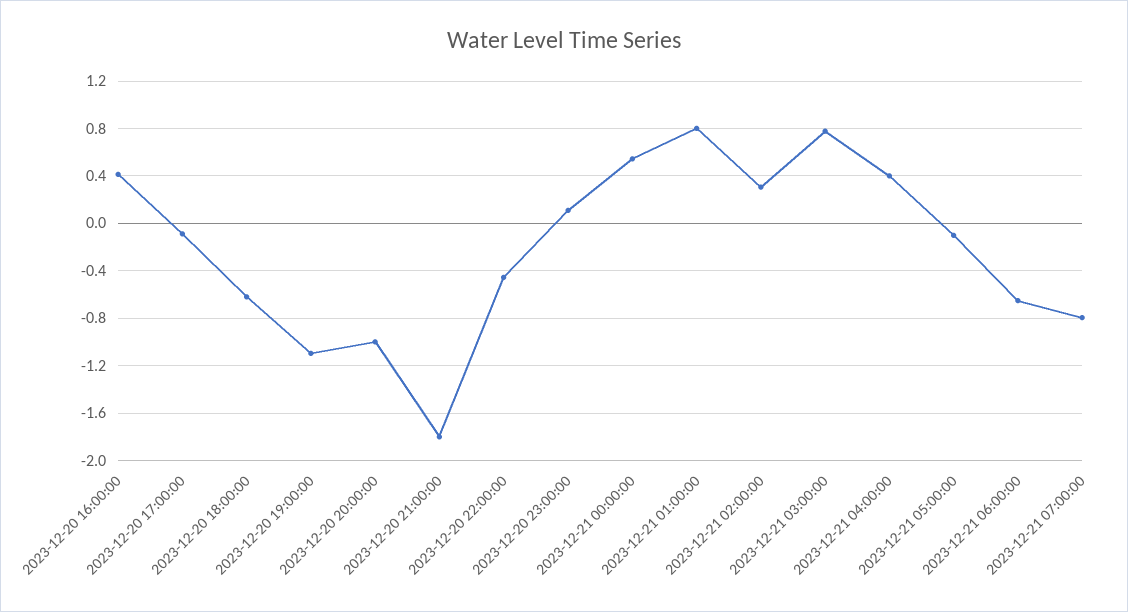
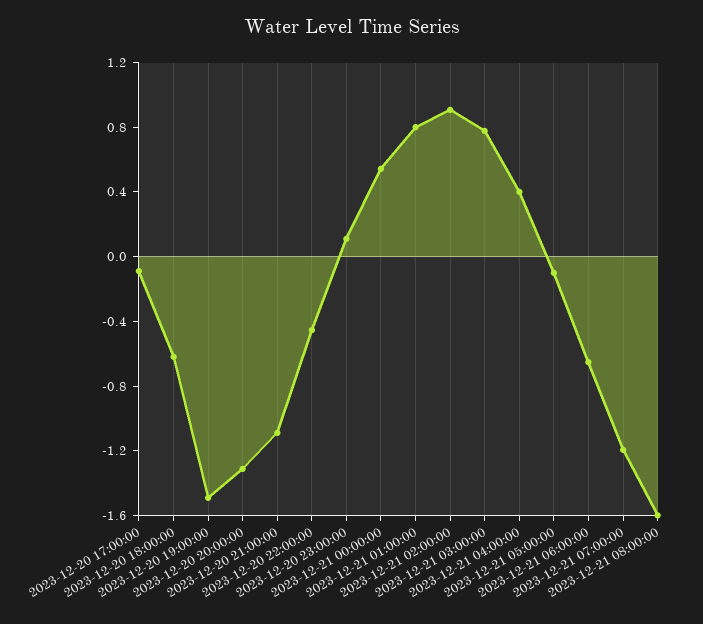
2023-12-20 16:00:00: 0.4 -> none
2023-12-20 19:00:00: -1.1 -> -1.5
2023-12-20 20:00:00: -1 -> -1.3
2023-12-20 21:00:00: -1.8 -> -1.1
2023-12-21 02:00:00: 0.3 -> 0.9
2023-12-21 07:00:00: -0.8 -> -1.2
2023-12-21 08:00:00: none -> -1.6

